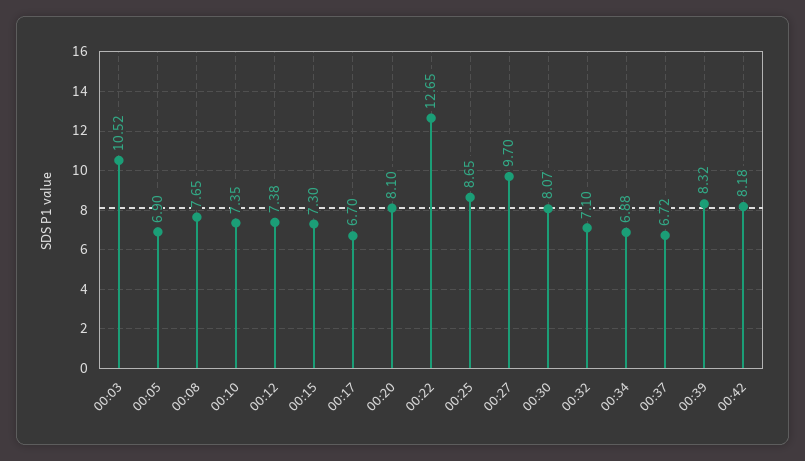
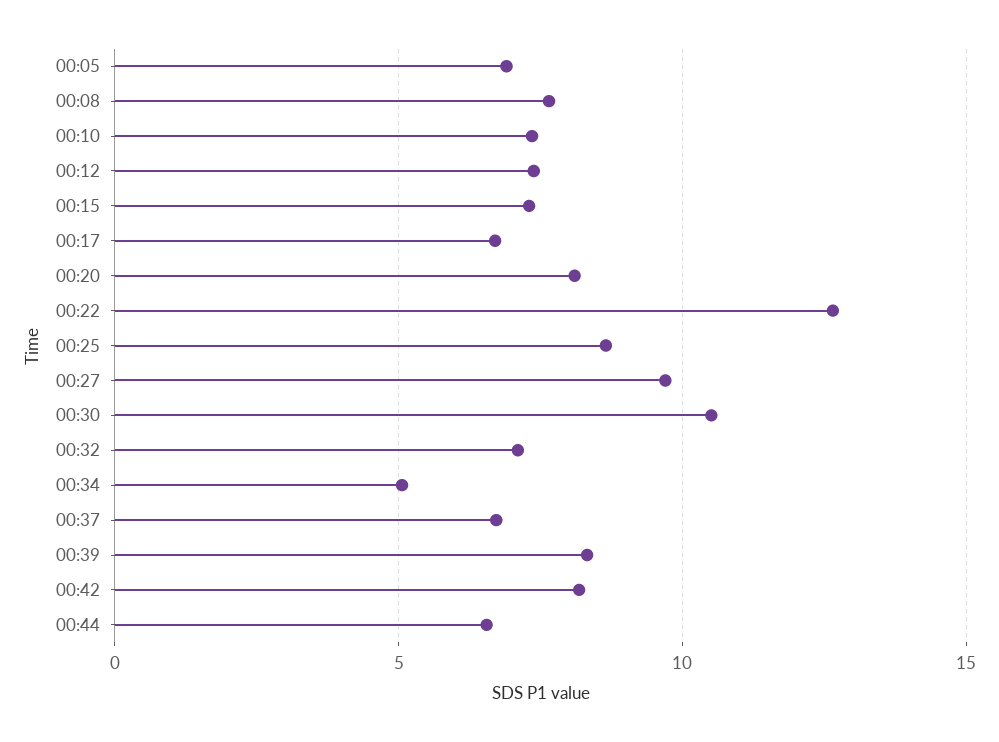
00:03: 10.52 -> none
00:30: 8.07 -> 10.5
00:34: 6.88 -> 5
00:44: none -> 6.5

